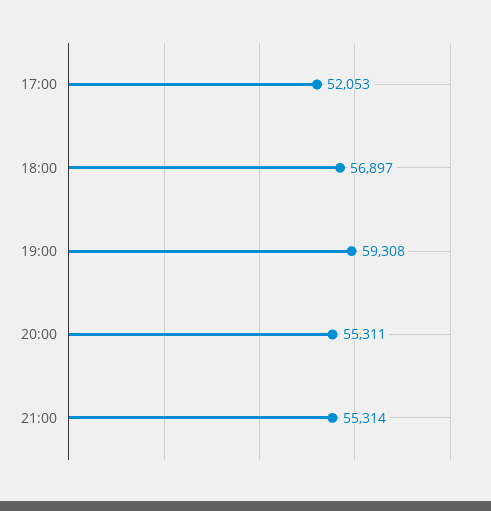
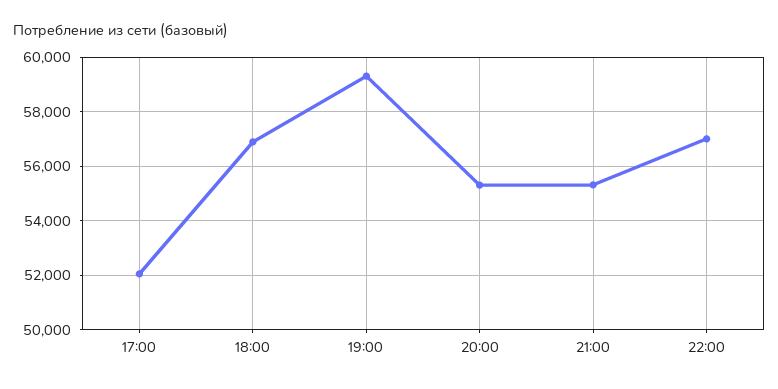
22:00: none -> 57000

